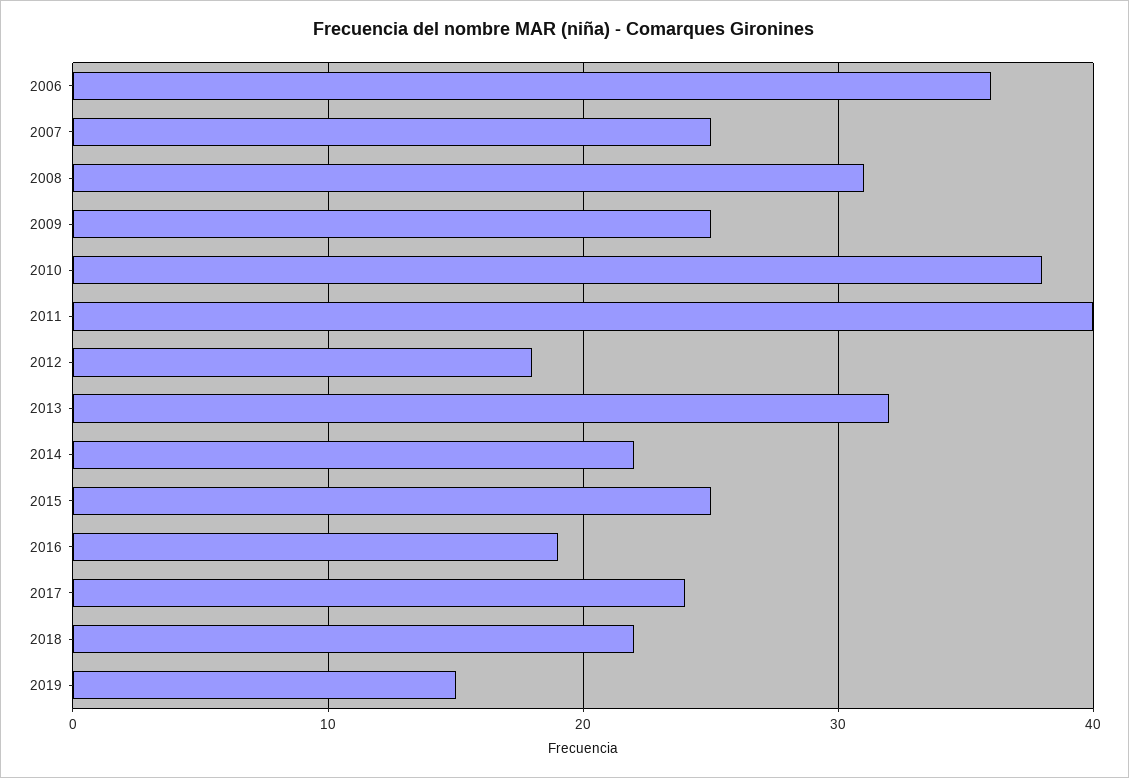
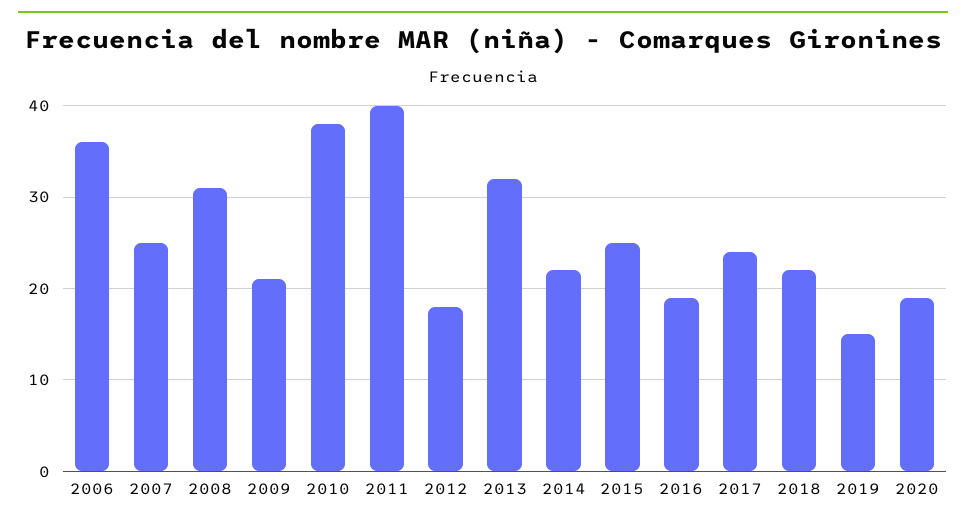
2009: 25 -> 21
2020: none -> 19

